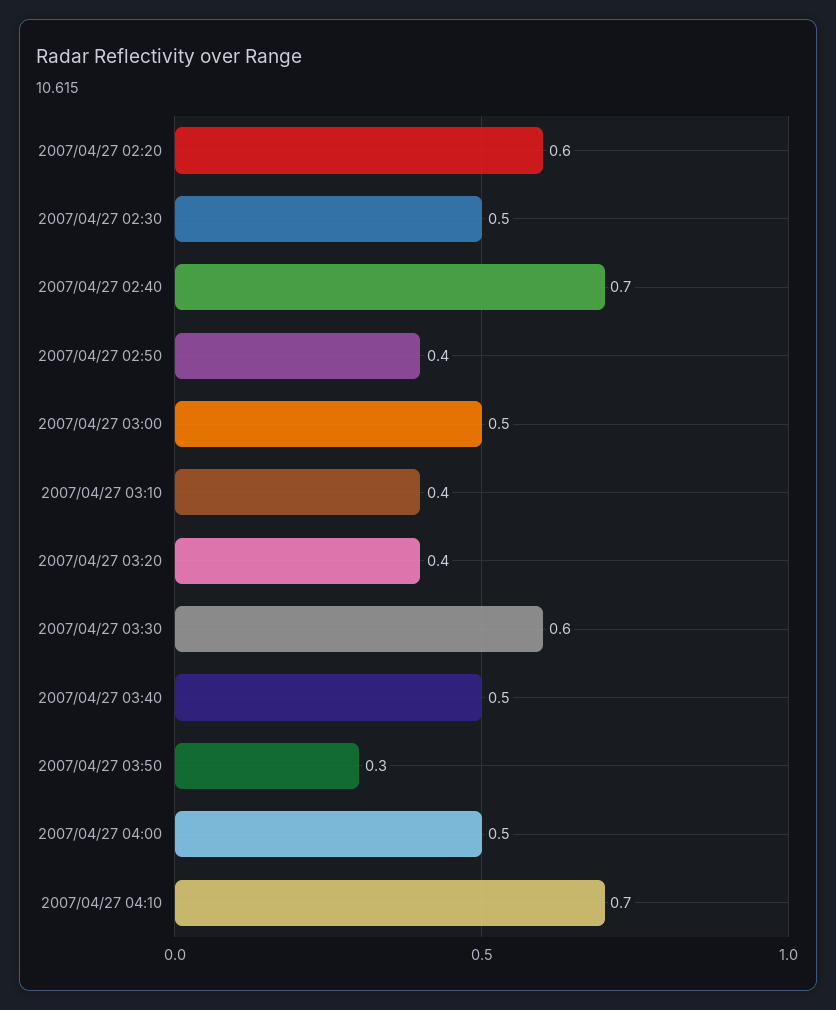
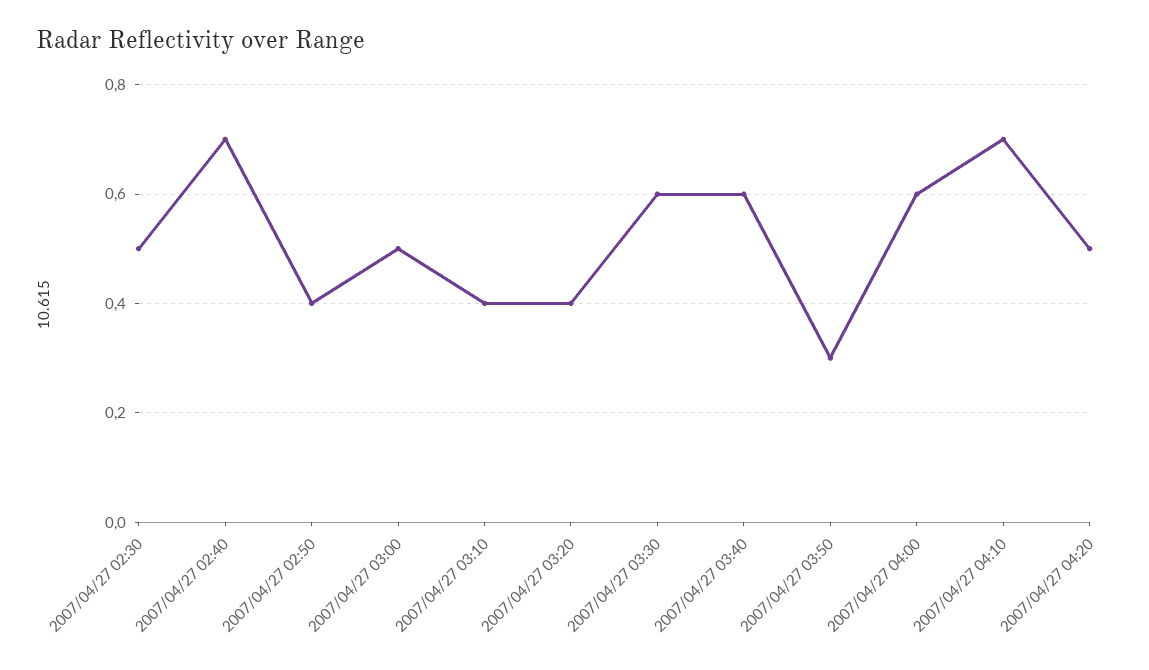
2007/04/27 02:20: 0.6 -> none
2007/04/27 03:40: 0.5 -> 0.6
2007/04/27 04:00: 0.5 -> 0.6
2007/04/27 04:20: none -> 0.5

